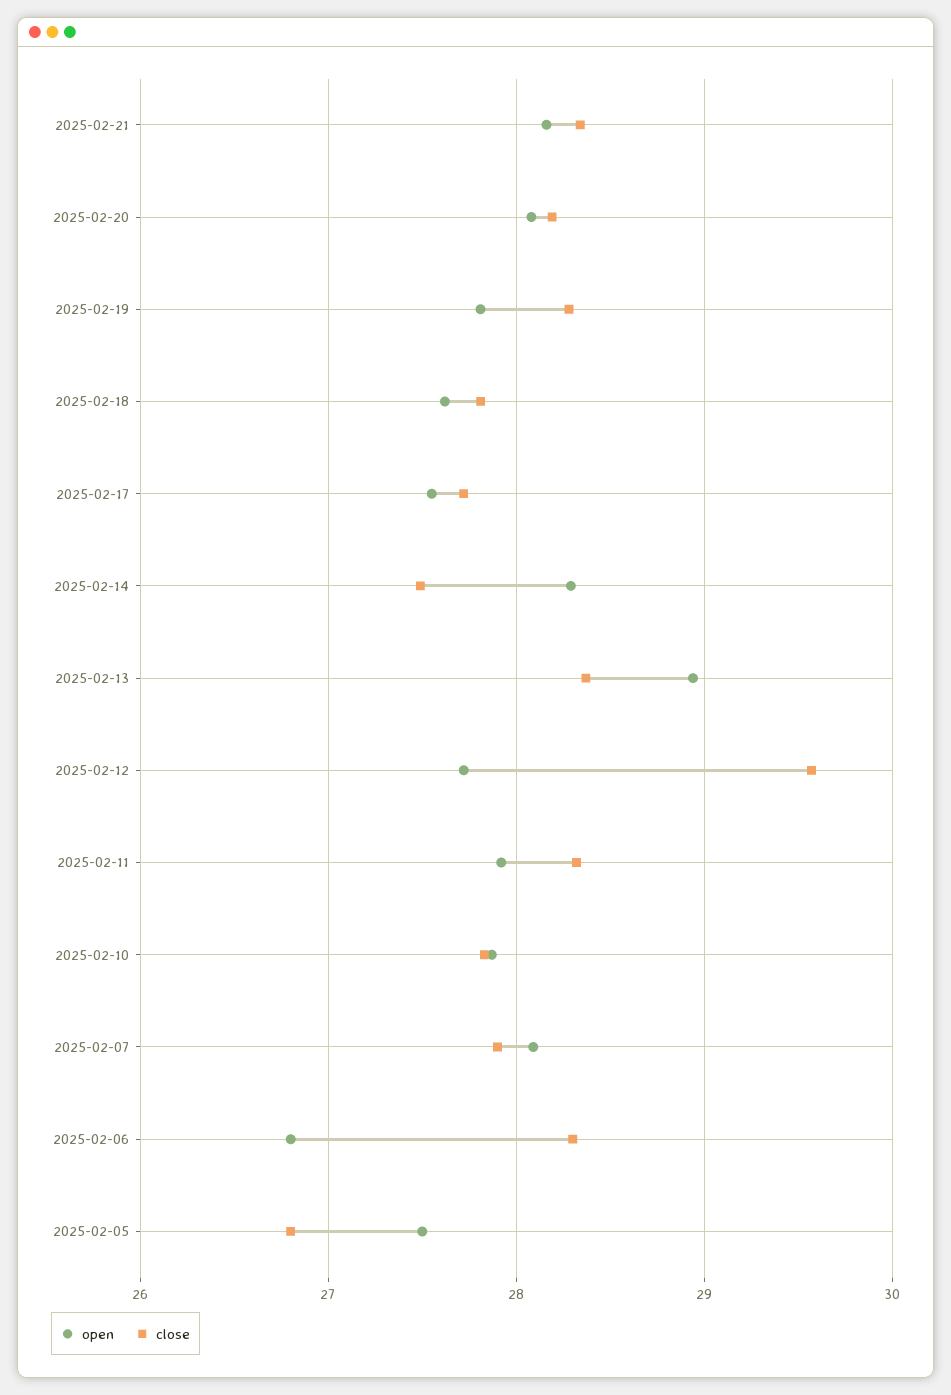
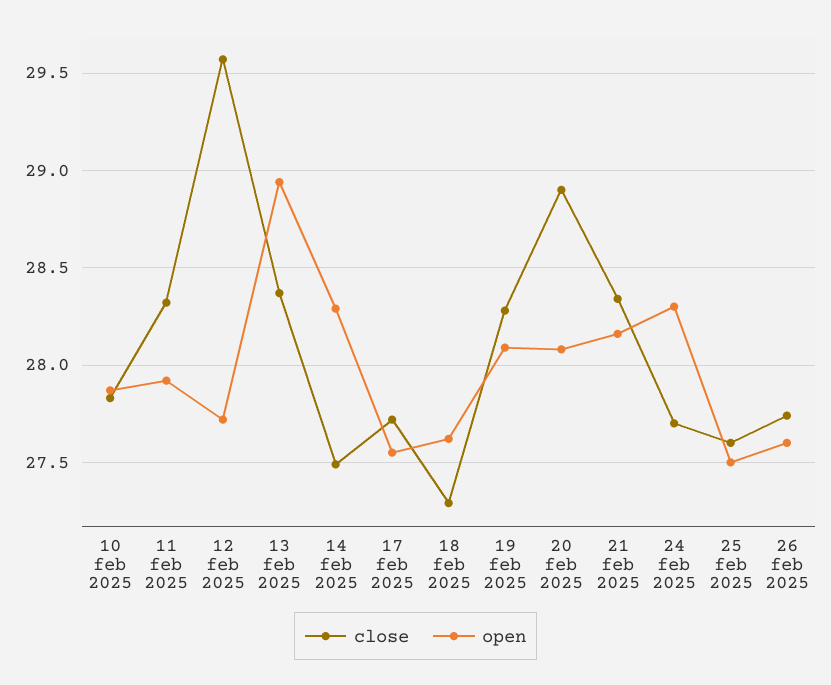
close, 2025-02-20: 28.2 -> 28.9
open, 2025-02-19: 27.8 -> 28.1
close, 2025-02-18: 27.8 -> 27.3
open, 2025-02-07: 28.1 -> none
close, 2025-02-07: 27.9 -> none
open, 2025-02-06: 26.8 -> none
close, 2025-02-06: 28.3 -> none
open, 2025-02-05: 27.5 -> none
close, 2025-02-05: 26.8 -> none
close, 24 feb 2025: none -> 27.7
open, 24 feb 2025: none -> 28.3
close, 25 feb 2025: none -> 27.6
open, 25 feb 2025: none -> 27.5
close, 26 feb 2025: none -> 27.75
open, 26 feb 2025: none -> 27.6

